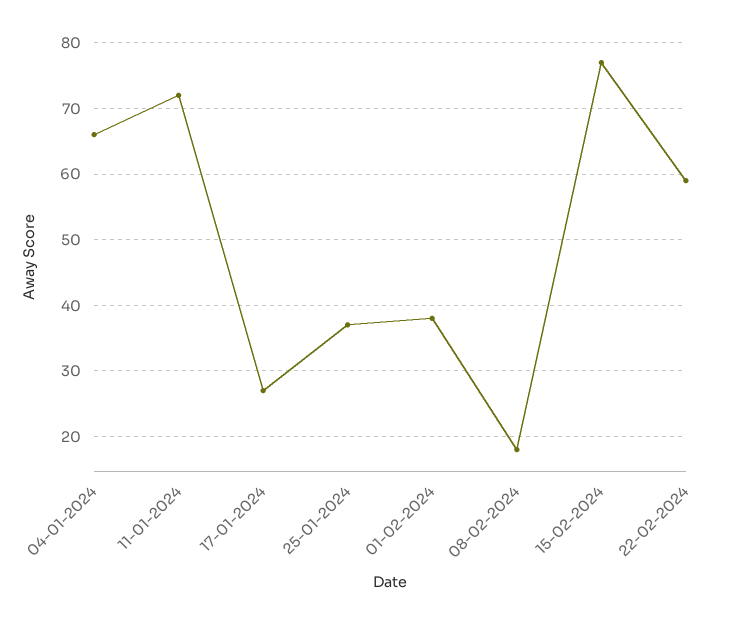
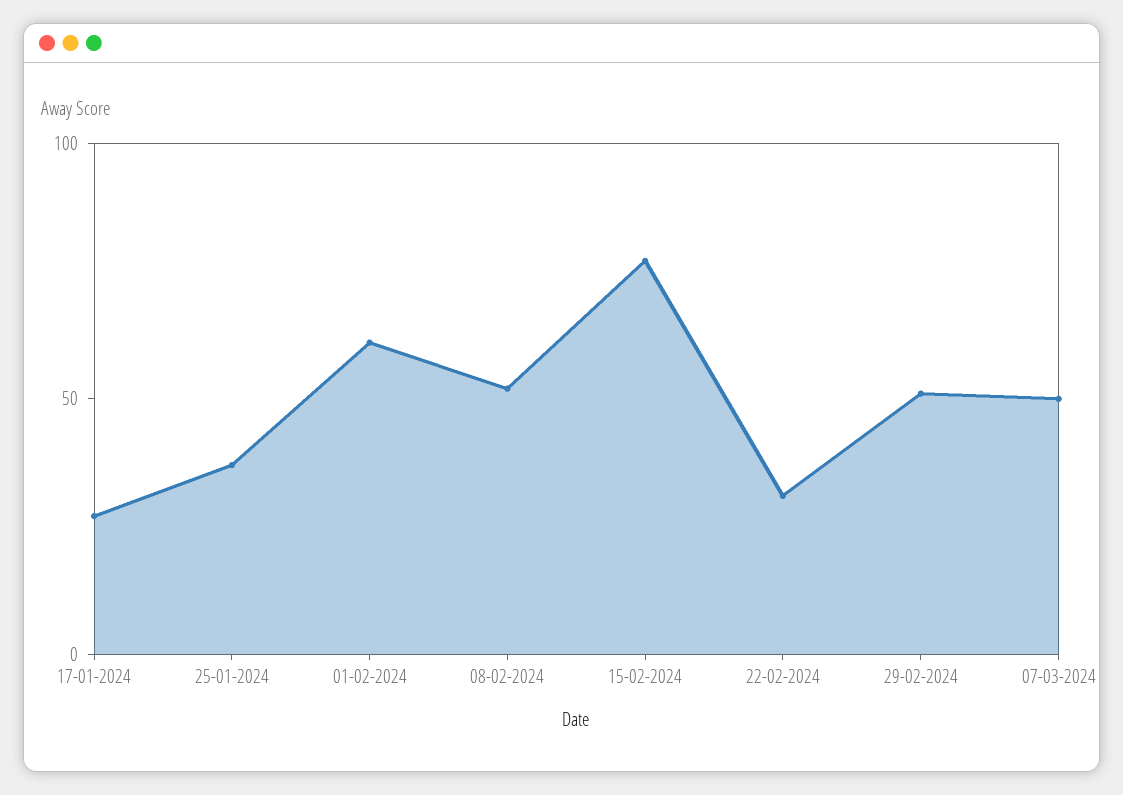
04-01-2024: 66 -> none
11-01-2024: 72 -> none
01-02-2024: 38 -> 60
08-02-2024: 18 -> 50
22-02-2024: 59 -> 30
29-02-2024: none -> 50
07-03-2024: none -> 50

